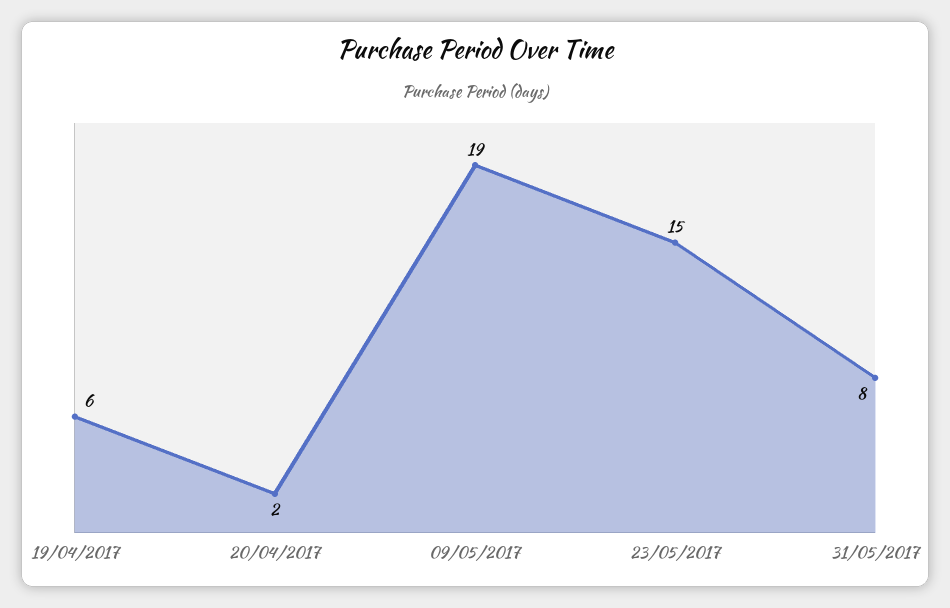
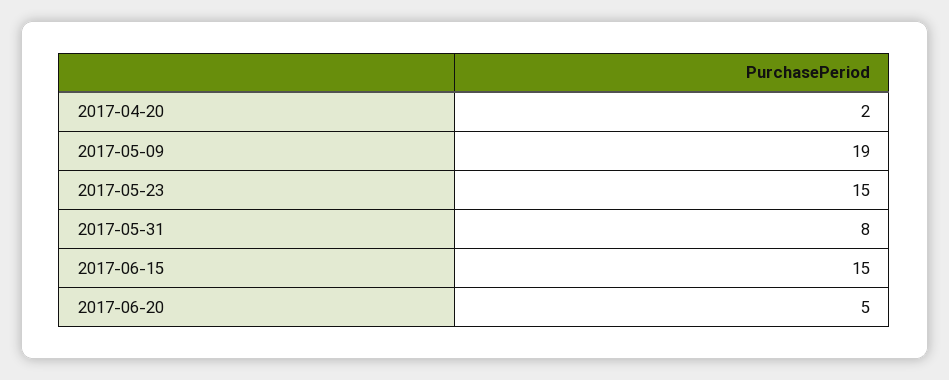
19/04/2017: 6 -> none
2017-06-15: none -> 15
2017-06-20: none -> 5

